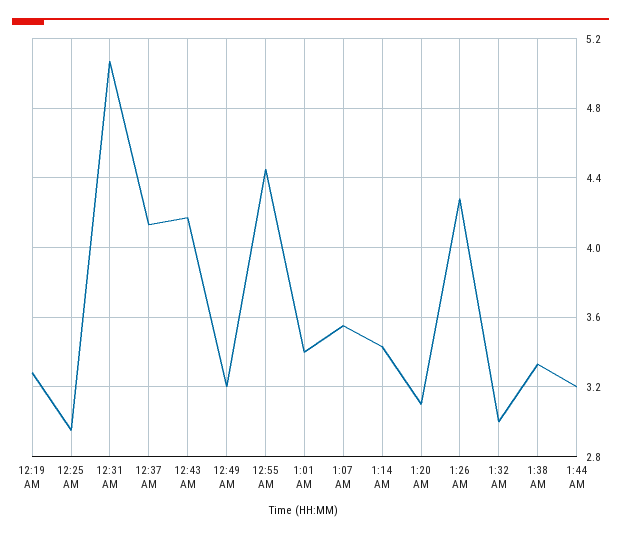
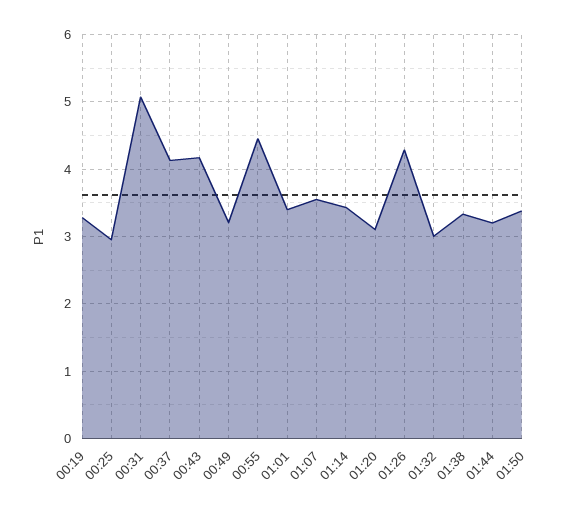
01:50: none -> 3.4

